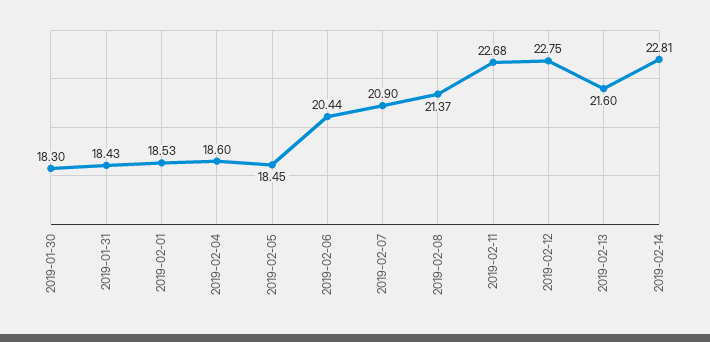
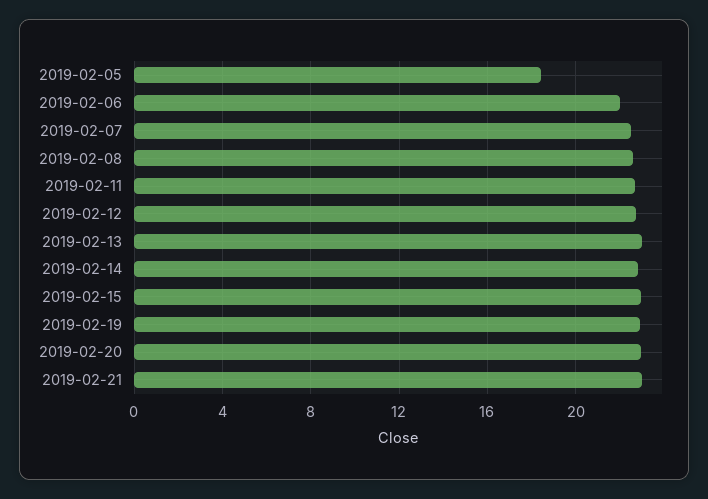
2019-01-30: 18.3 -> none
2019-01-31: 18.43 -> none
2019-02-01: 18.53 -> none
2019-02-04: 18.6 -> none
2019-02-06: 20.44 -> 22
2019-02-07: 20.9 -> 22.5
2019-02-08: 21.37 -> 22.5
2019-02-13: 21.6 -> 23
2019-02-15: none -> 23
2019-02-19: none -> 23
2019-02-20: none -> 23
2019-02-21: none -> 23

